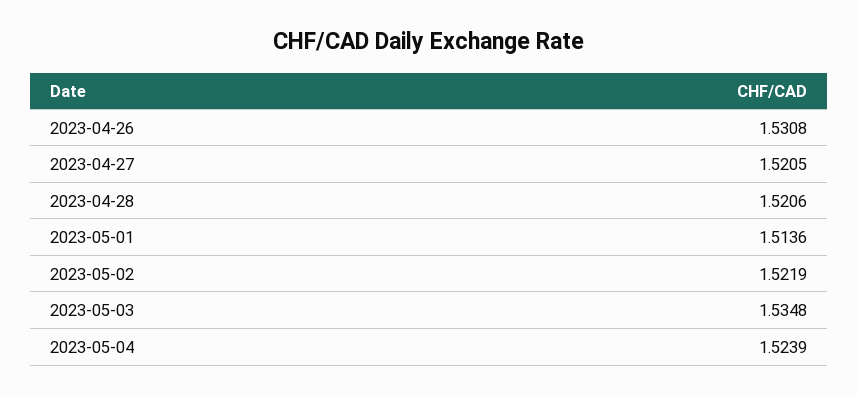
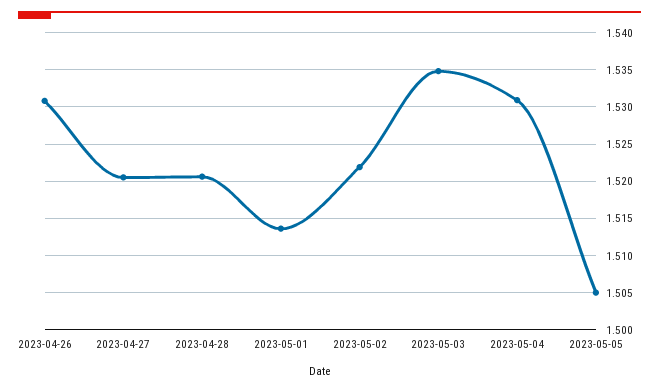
2023-05-04: 1.5239 -> 1.531
2023-05-05: none -> 1.505

